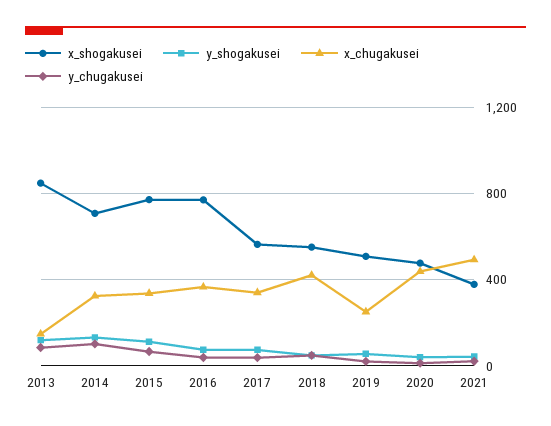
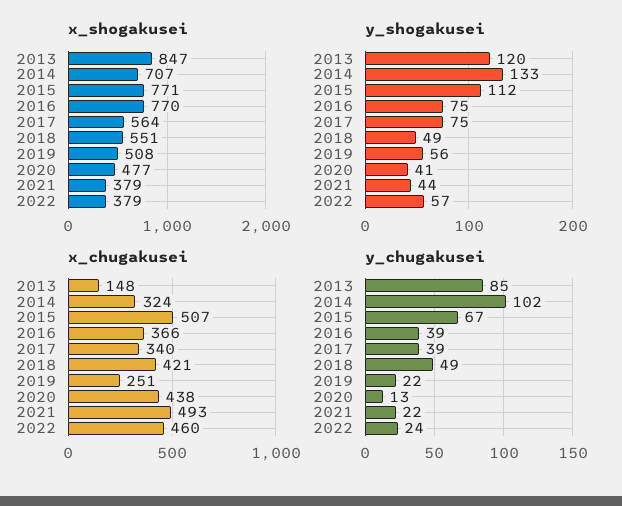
x_chugakusei, 2015: 350 -> 507
x_shogakusei, 2022: none -> 379
y_shogakusei, 2022: none -> 57
x_chugakusei, 2022: none -> 460
y_chugakusei, 2022: none -> 24

